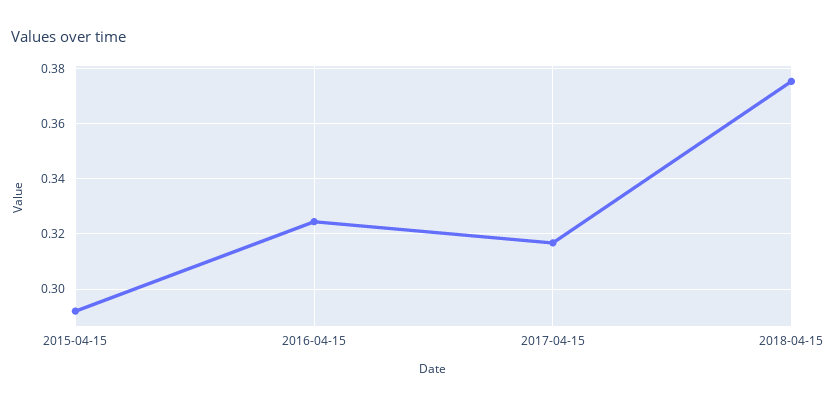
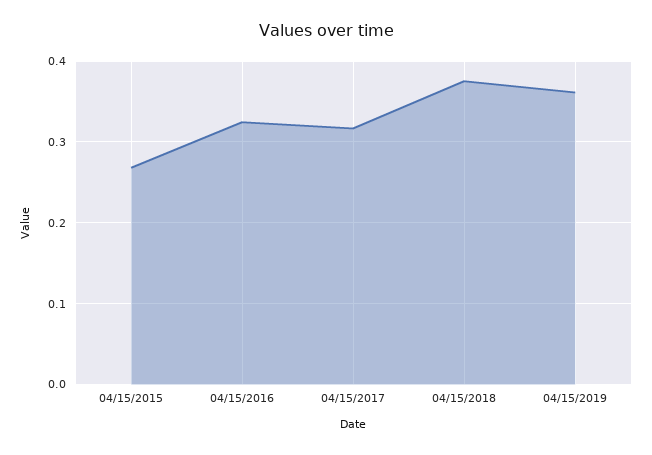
2015-04-15: 0.2925 -> 0.27
04/15/2019: none -> 0.36

